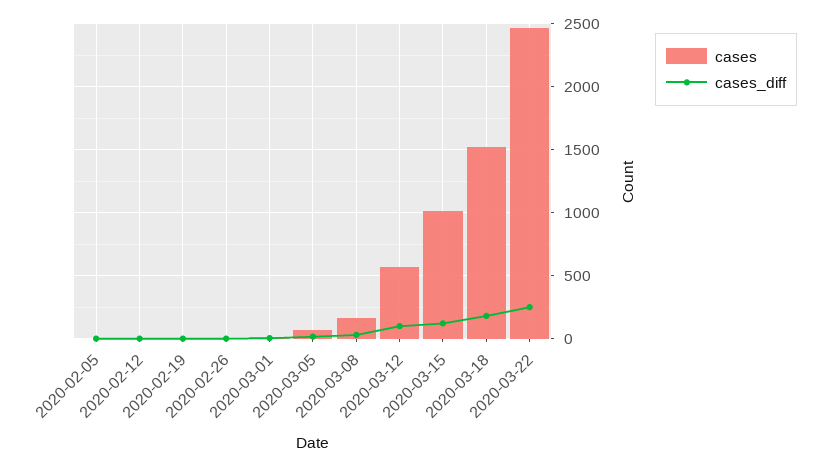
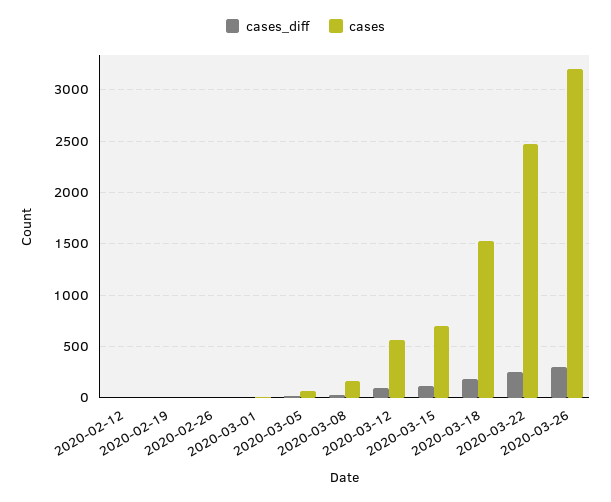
cases, 2020-02-05: 0 -> none
cases_diff, 2020-02-05: 0 -> none
cases, 2020-03-15: 1000 -> 700
cases_diff, 2020-03-26: none -> 300
cases, 2020-03-26: none -> 3200

